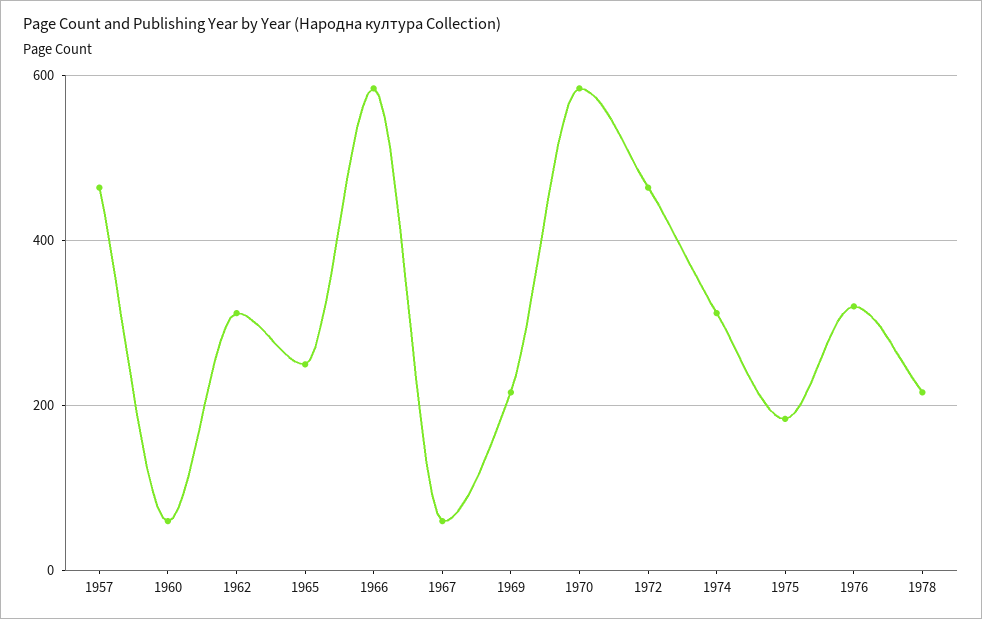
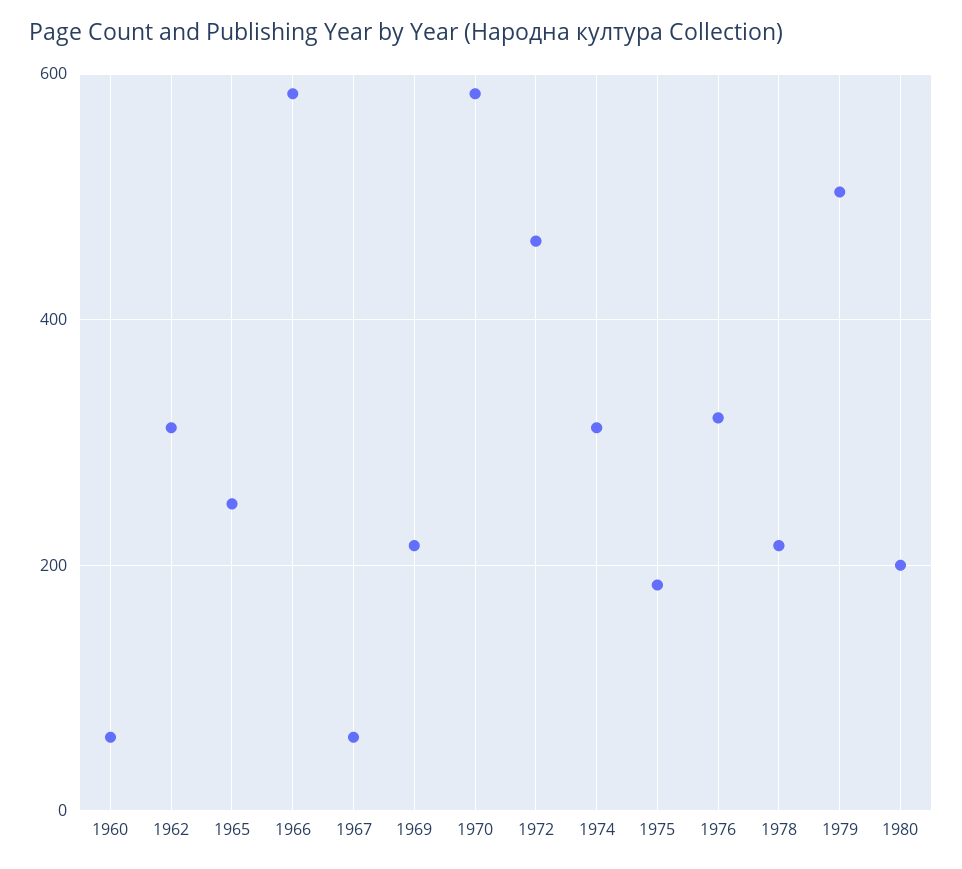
1957: 460 -> none
1979: none -> 500
1980: none -> 200

